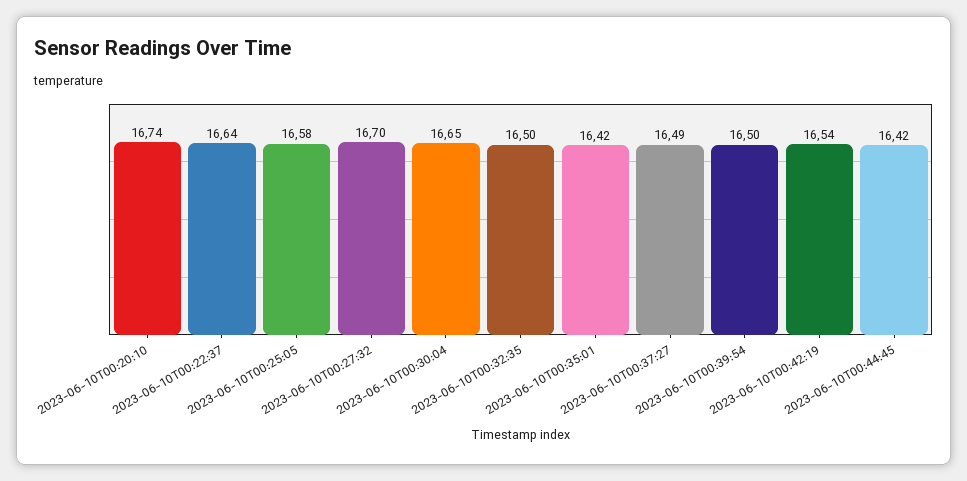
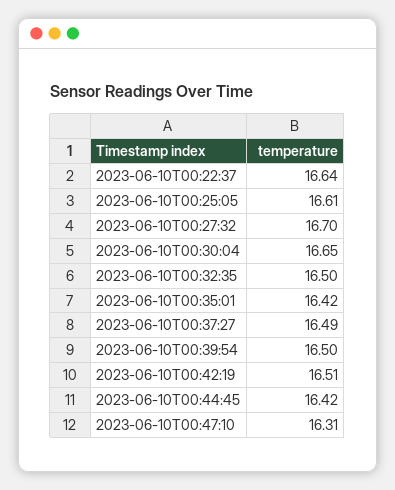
2023-06-10T00:20:10: 16.74 -> none
2023-06-10T00:25:05: 16.58 -> 16.61
2023-06-10T00:42:19: 16.54 -> 16.51
2023-06-10T00:47:10: none -> 16.31

